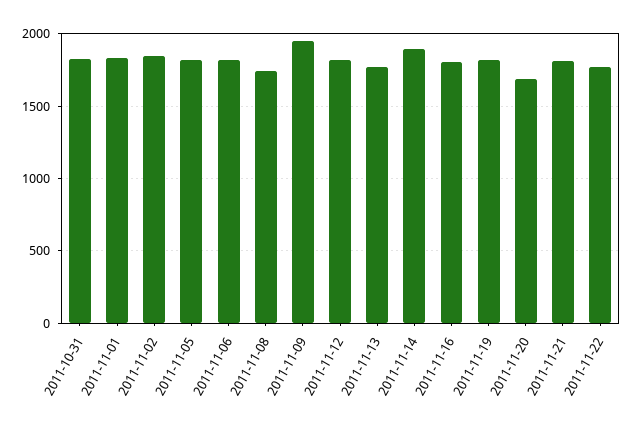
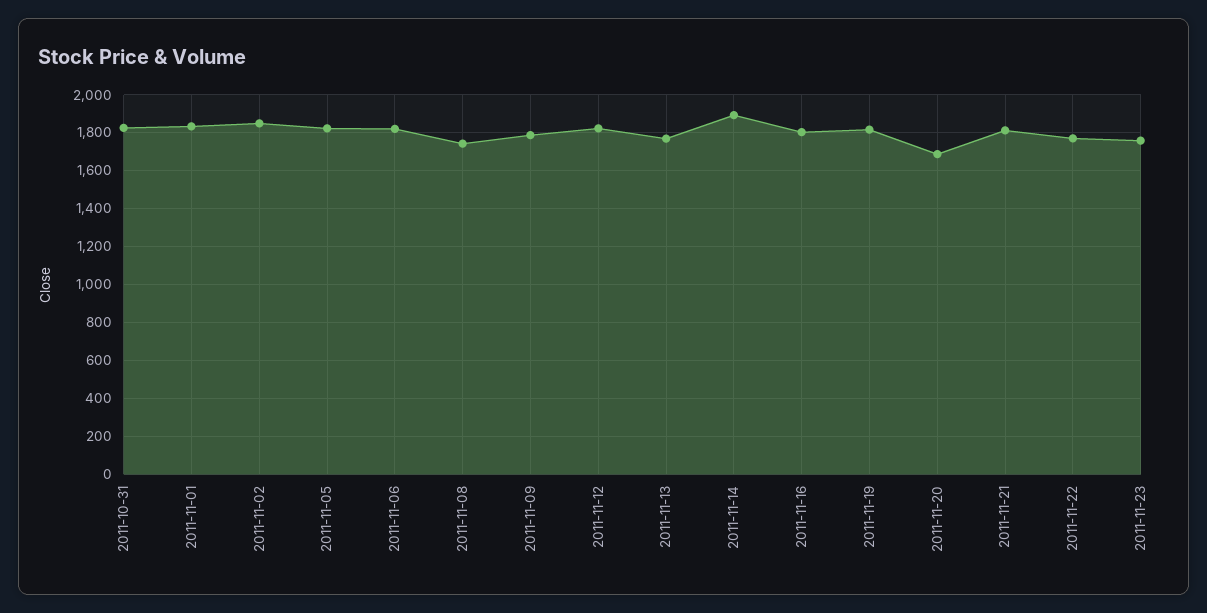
2011-11-09: 1950 -> 1800
2011-11-23: none -> 1750

